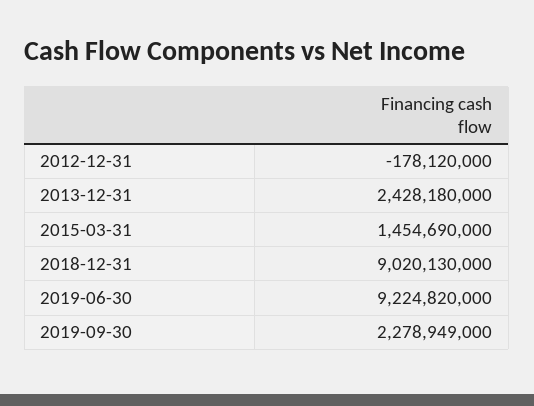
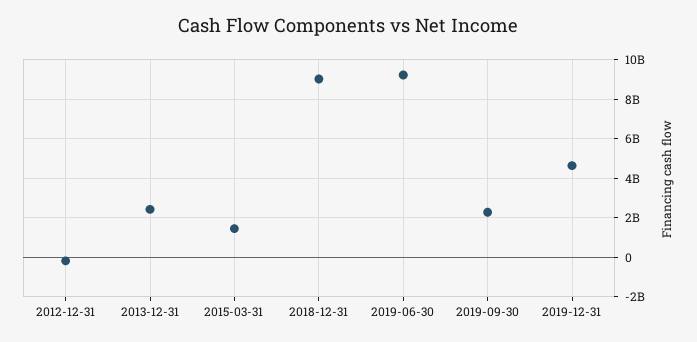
2019-12-31: none -> 4500000000

